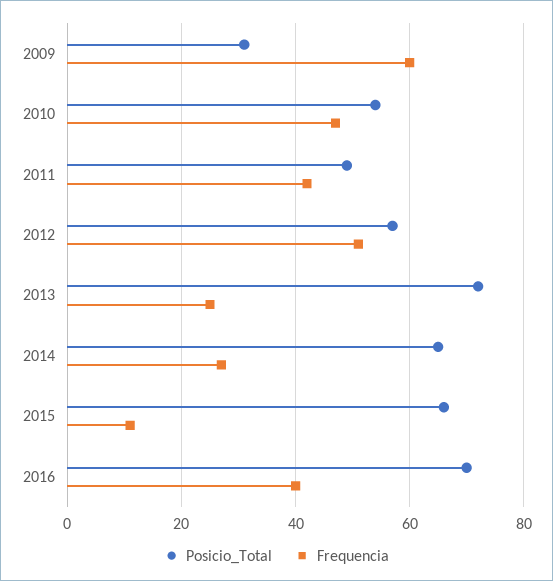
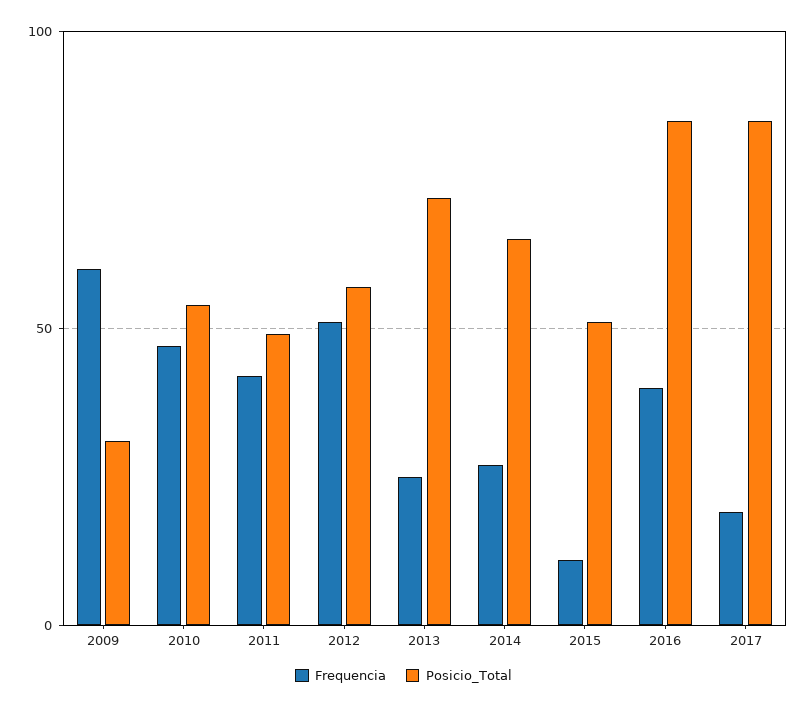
Posicio_Total, 2015: 65 -> 50
Posicio_Total, 2016: 70 -> 85
Frequencia, 2017: none -> 20
Posicio_Total, 2017: none -> 85

